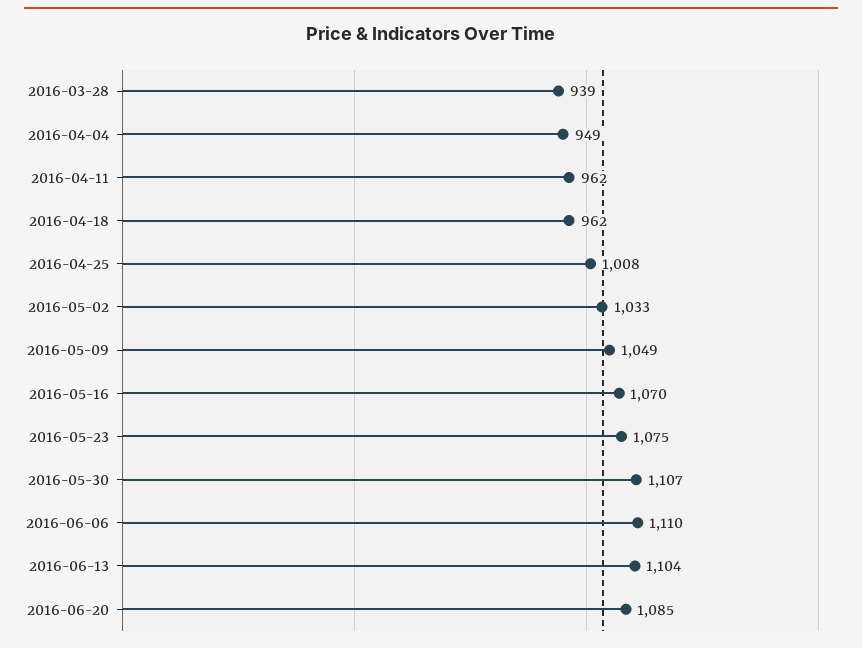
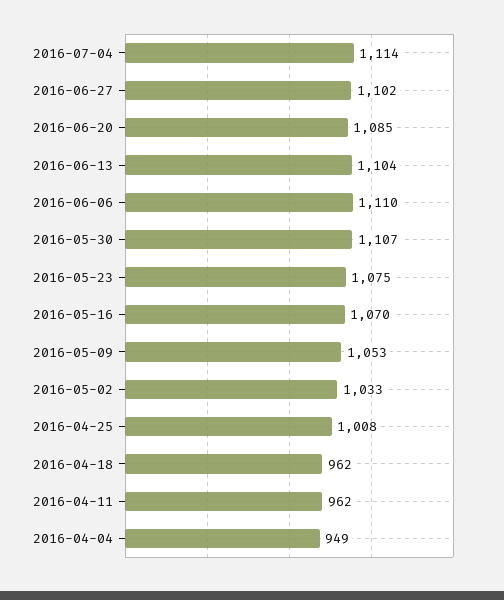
2016-03-28: 939 -> none
2016-05-09: 1049 -> 1053
2016-07-04: none -> 1114
2016-06-27: none -> 1102

